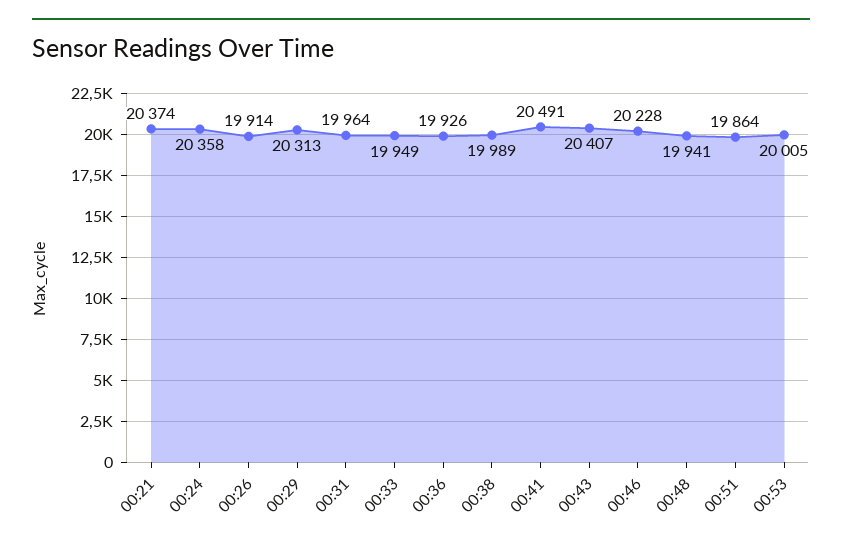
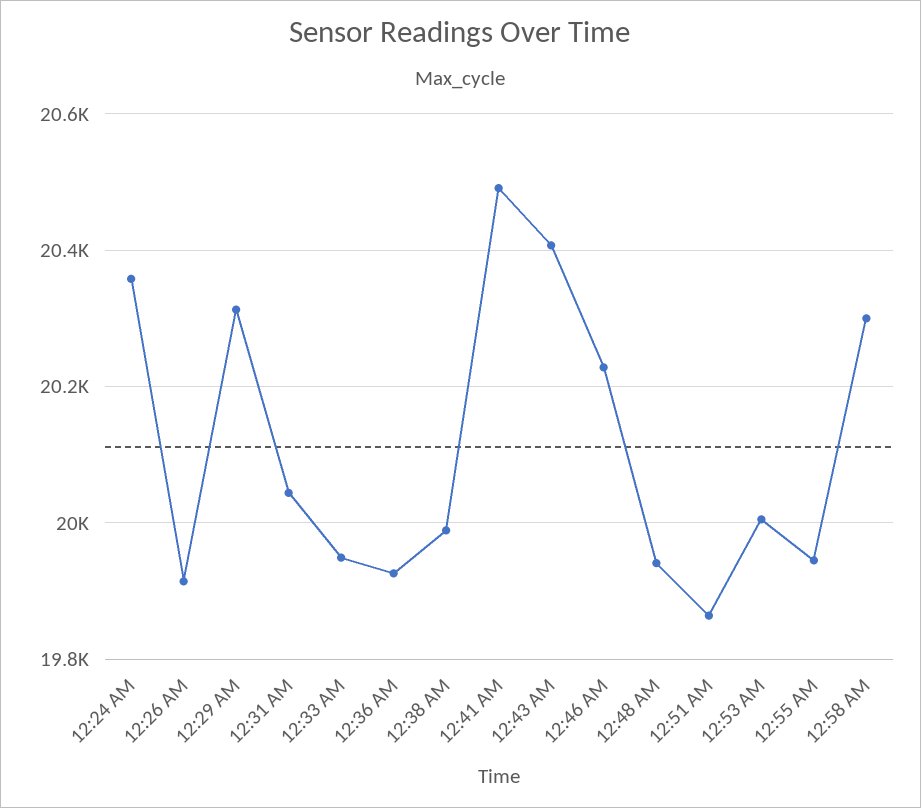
00:21: 20374 -> none
00:31: 19964 -> 20040
12:55 AM: none -> 19940
12:58 AM: none -> 20300

